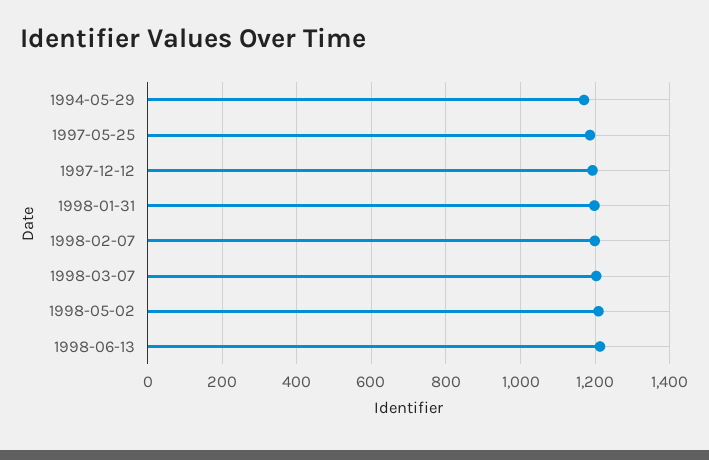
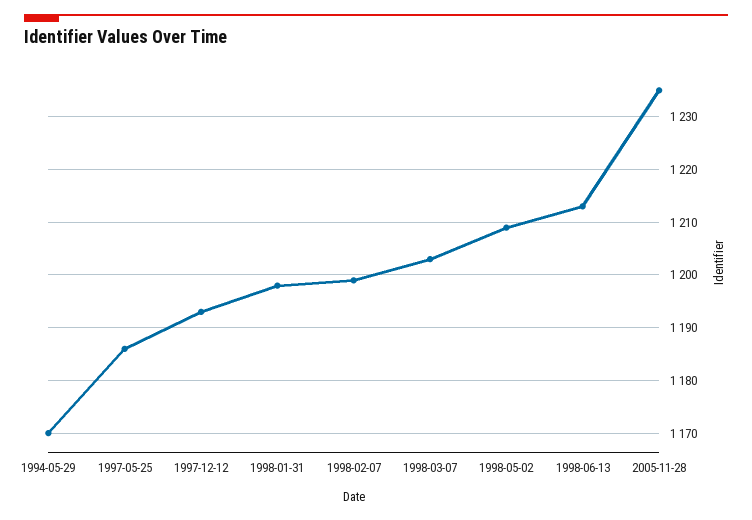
2005-11-28: none -> 1235

